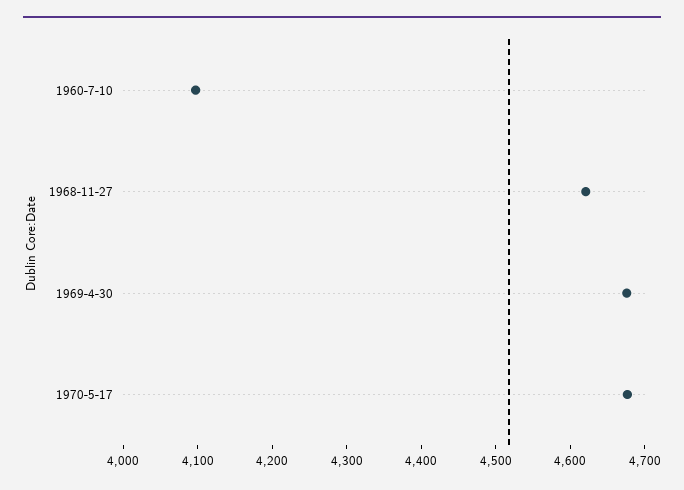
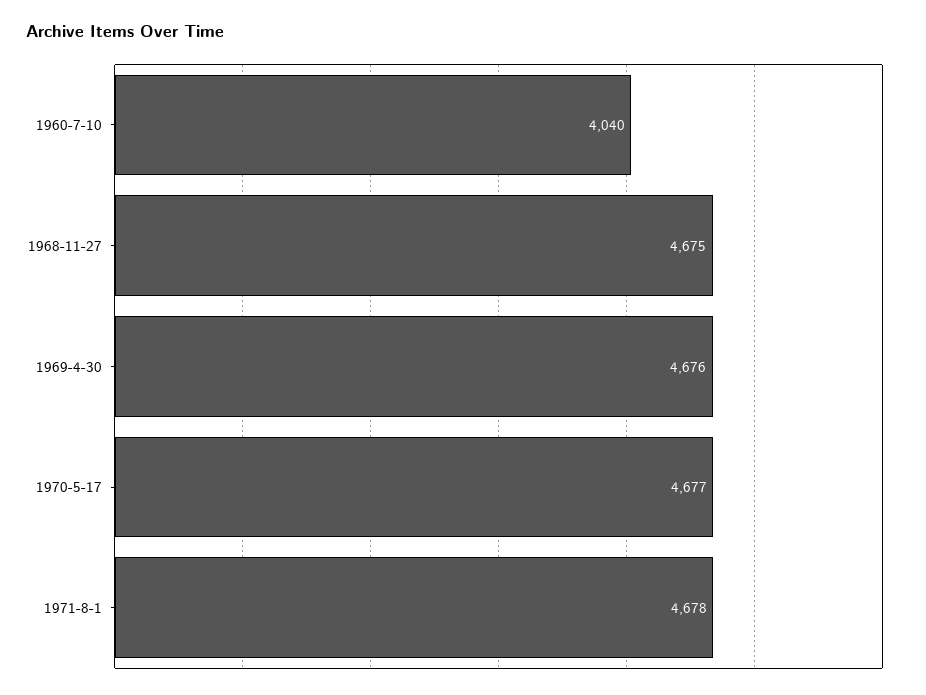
1960-7-10: 4100 -> 4040
1968-11-27: 4620 -> 4675
1971-8-1: none -> 4678

